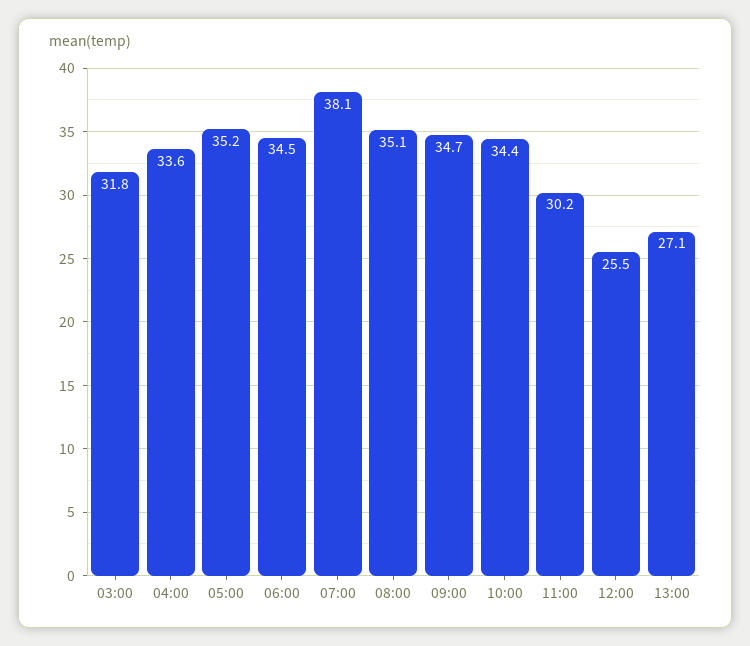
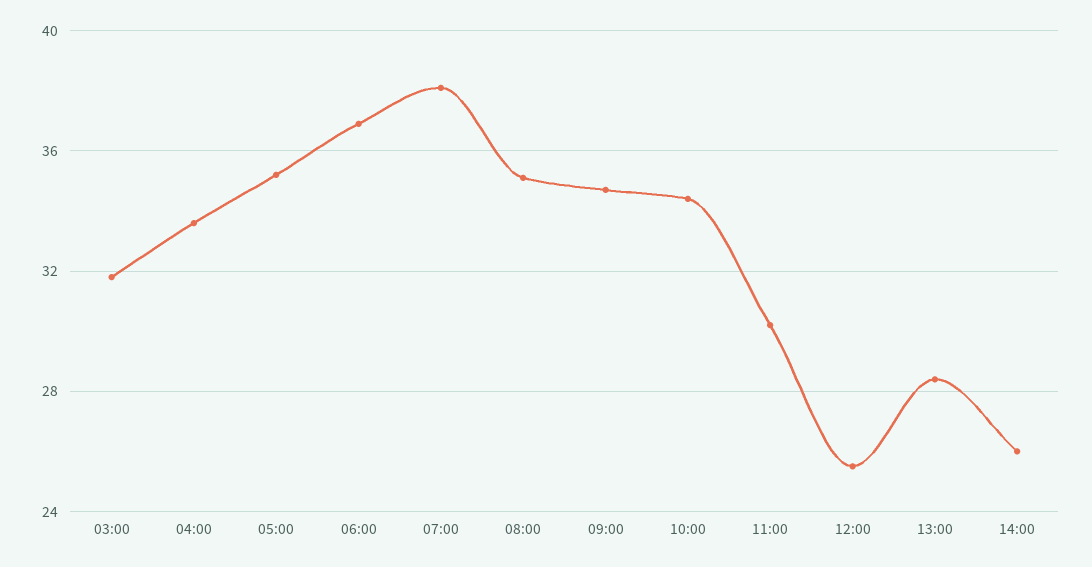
06:00: 34.5 -> 37
13:00: 27.1 -> 28.5
14:00: none -> 26

